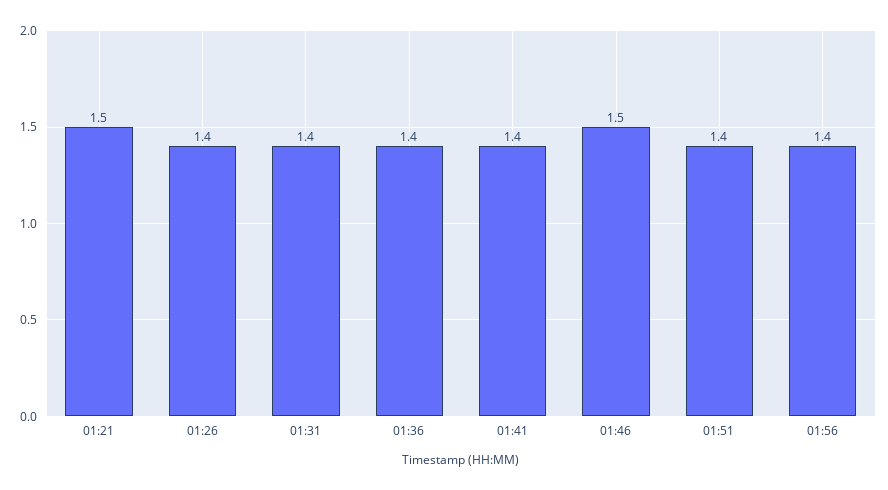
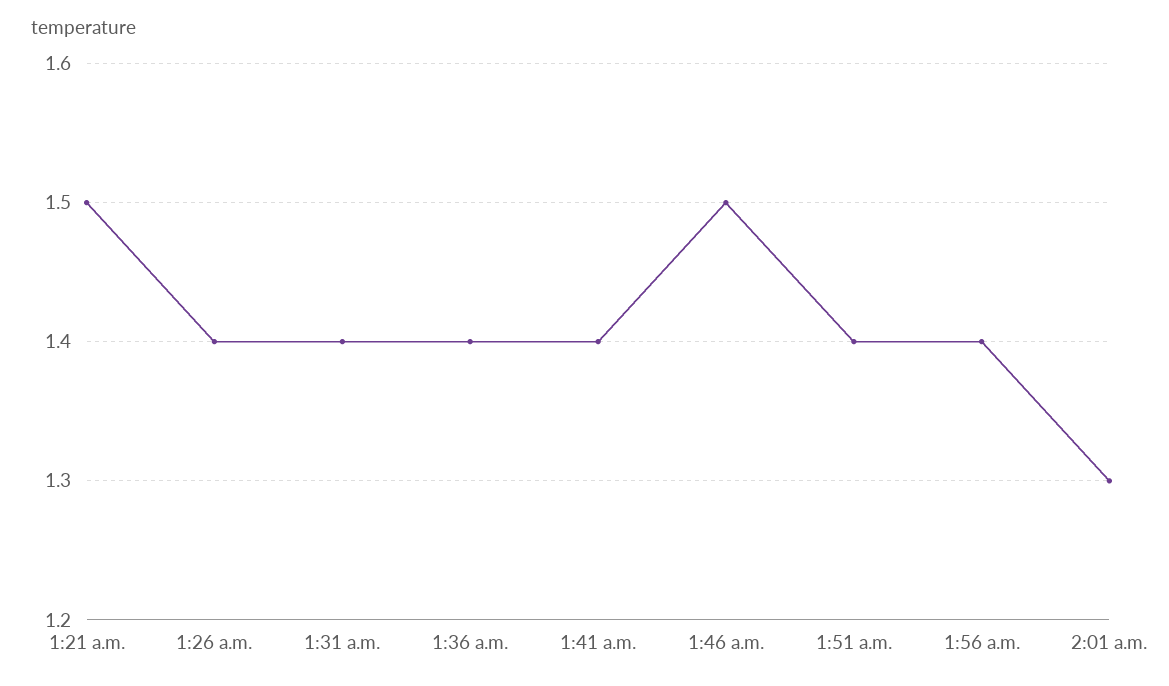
2:01 a.m.: none -> 1.3

